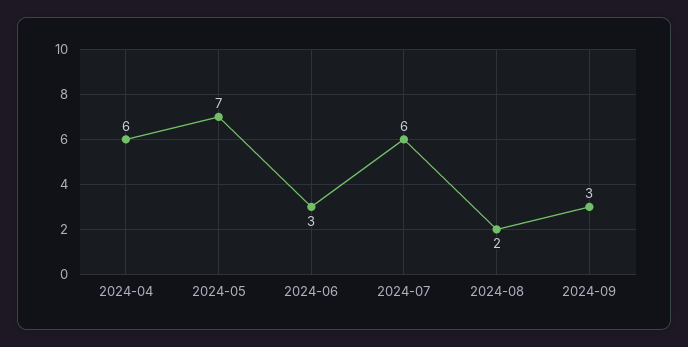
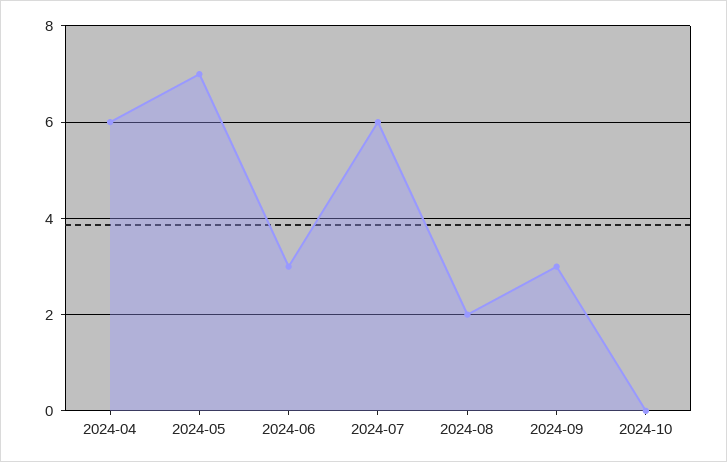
2024-10: none -> 0

